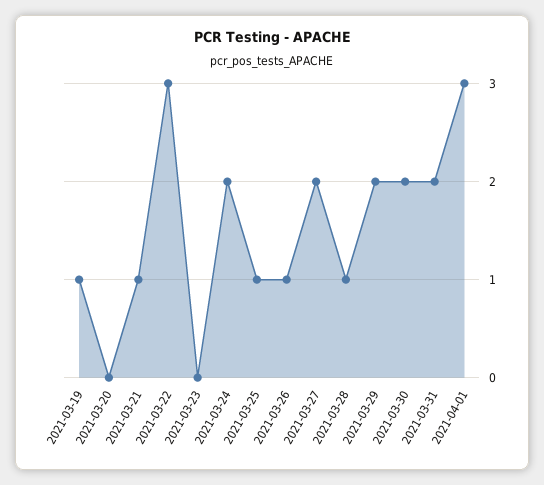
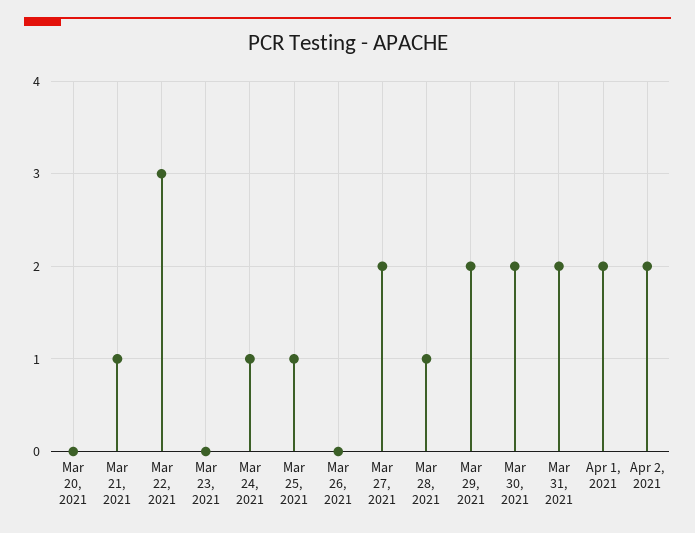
2021-03-19: 1 -> none
2021-03-24: 2 -> 1
2021-03-26: 1 -> 0
2021-04-01: 3 -> 2
Apr 2, 2021: none -> 2

